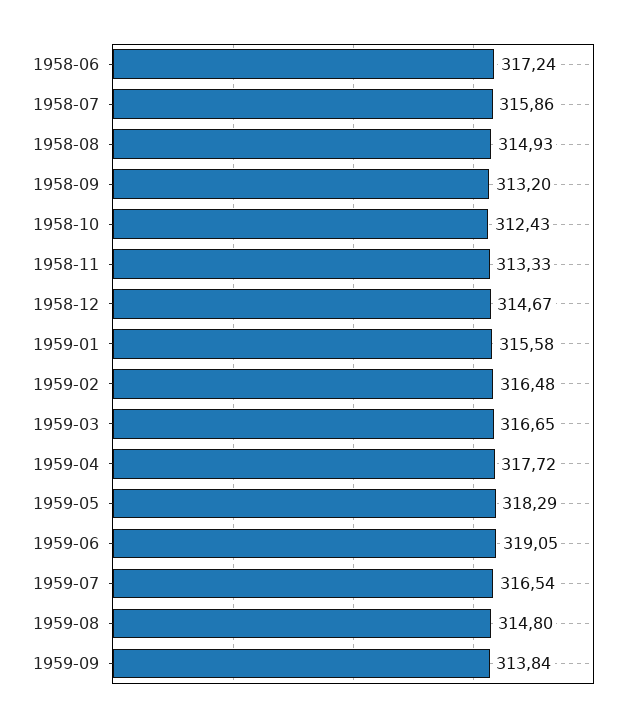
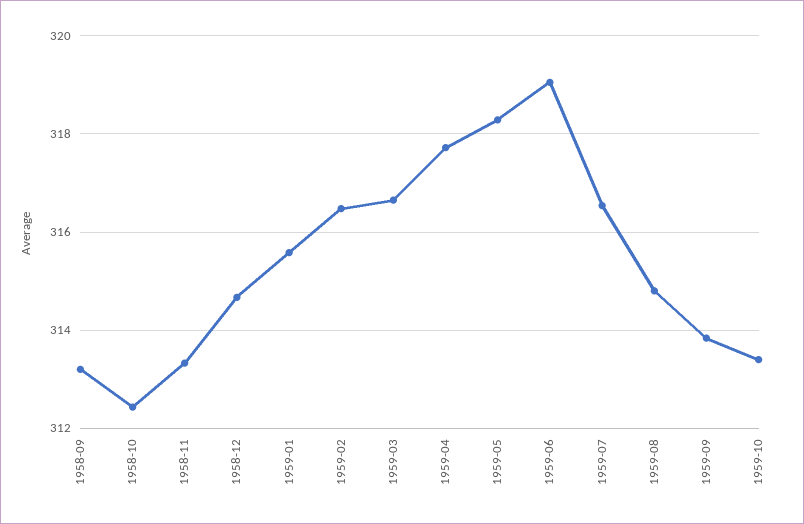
1958-06: 317.24 -> none
1958-07: 315.86 -> none
1958-08: 314.93 -> none
1959-10: none -> 313.4

